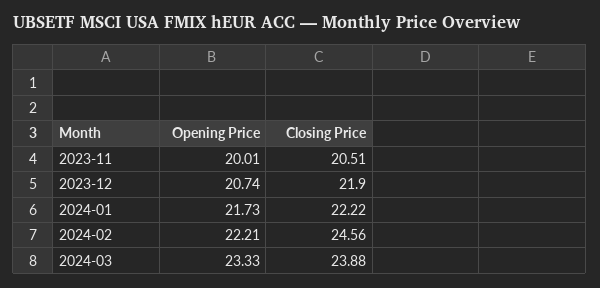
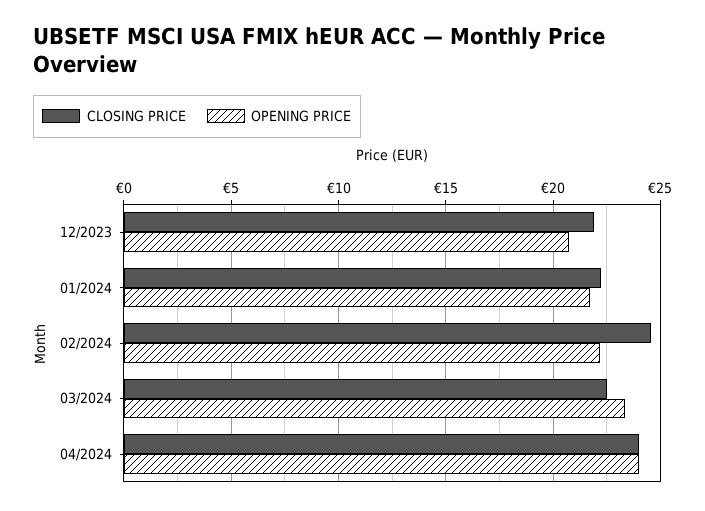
Opening Price, 2023-11: 20.01 -> none
Closing Price, 2023-11: 20.51 -> none
Closing Price, 2024-03: 23.88 -> 22.5
Closing Price, 04/2024: none -> 24
Opening Price, 04/2024: none -> 24

